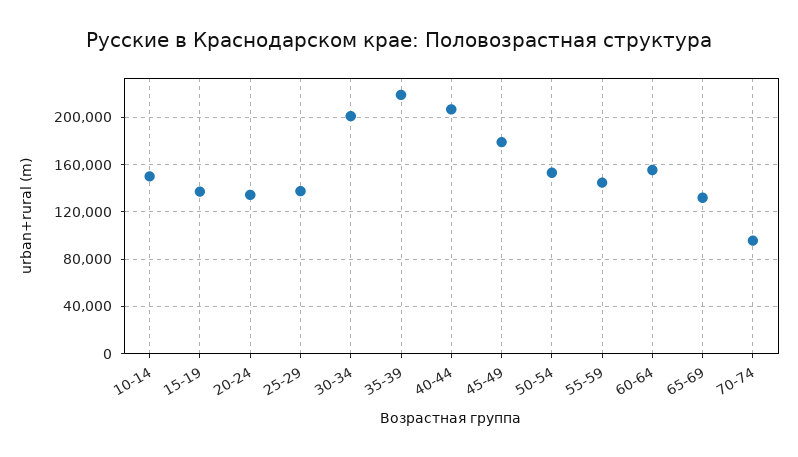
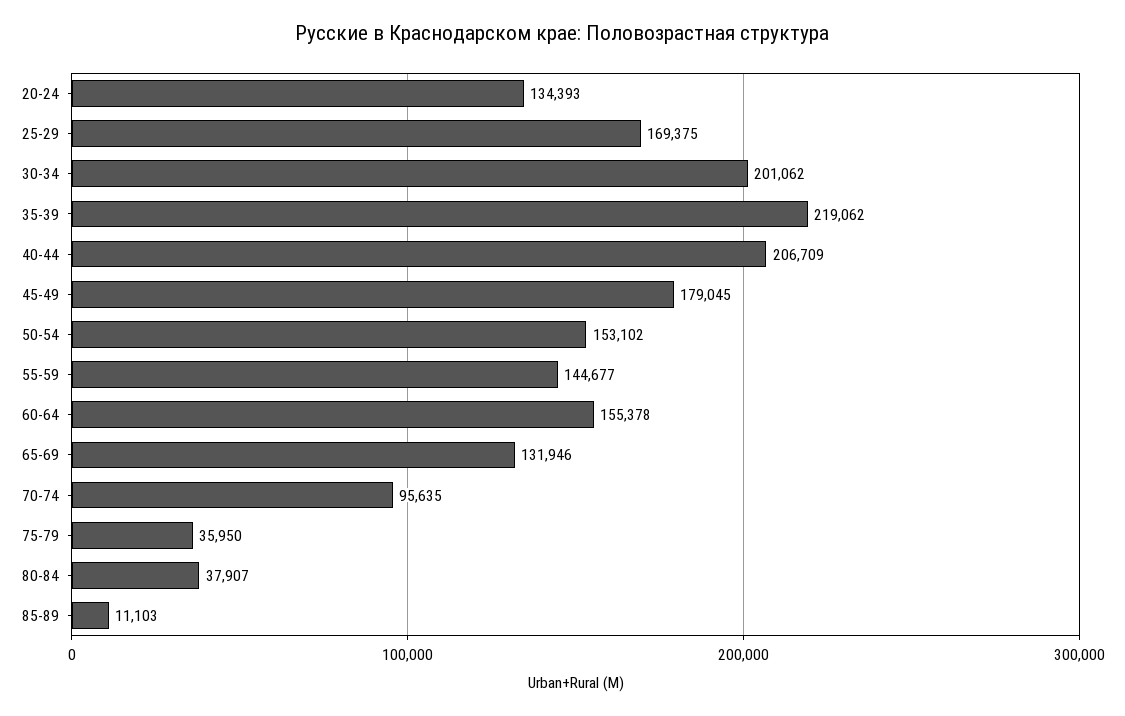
10-14: 150000 -> none
15-19: 140000 -> none
25-29: 140000 -> 169375
75-79: none -> 35950
80-84: none -> 37907
85-89: none -> 11103

